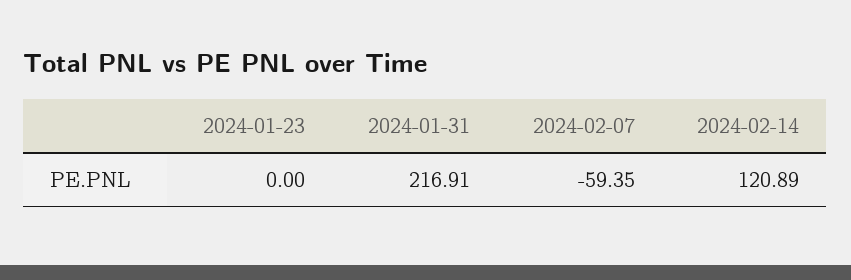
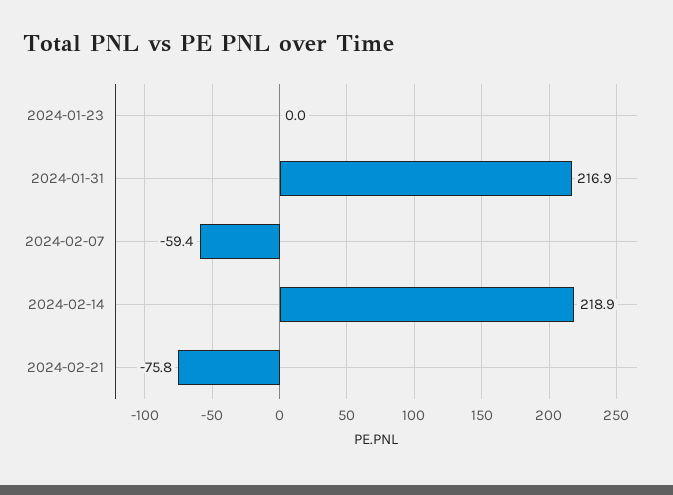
2024-02-14: 120.89 -> 218.9
2024-02-21: none -> -75.8

